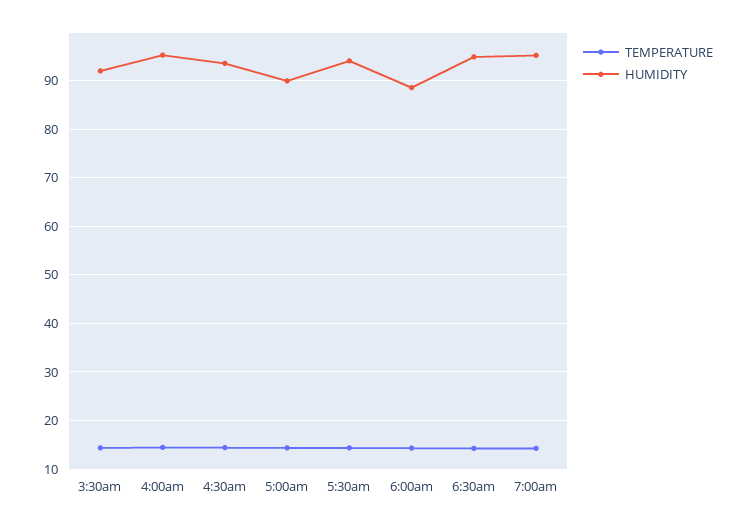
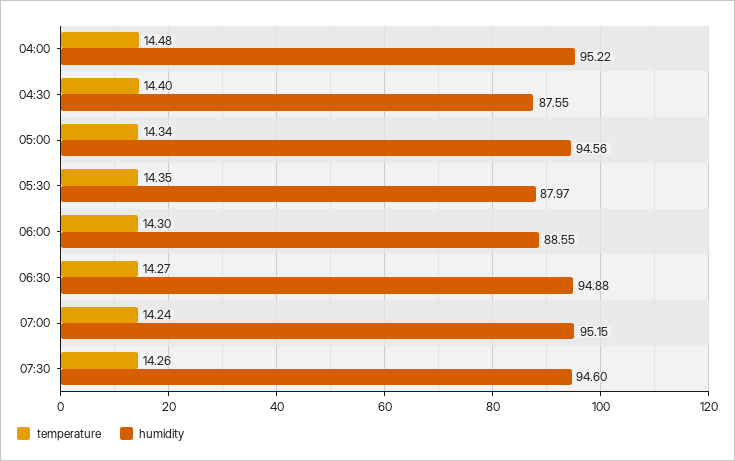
TEMPERATURE, 3:30am: 14 -> none
HUMIDITY, 3:30am: 92 -> none
HUMIDITY, 4:30am: 94 -> 87.55
HUMIDITY, 5:00am: 90 -> 94.56
HUMIDITY, 5:30am: 94 -> 87.97
TEMPERATURE, 07:30: none -> 14.26
HUMIDITY, 07:30: none -> 94.6

